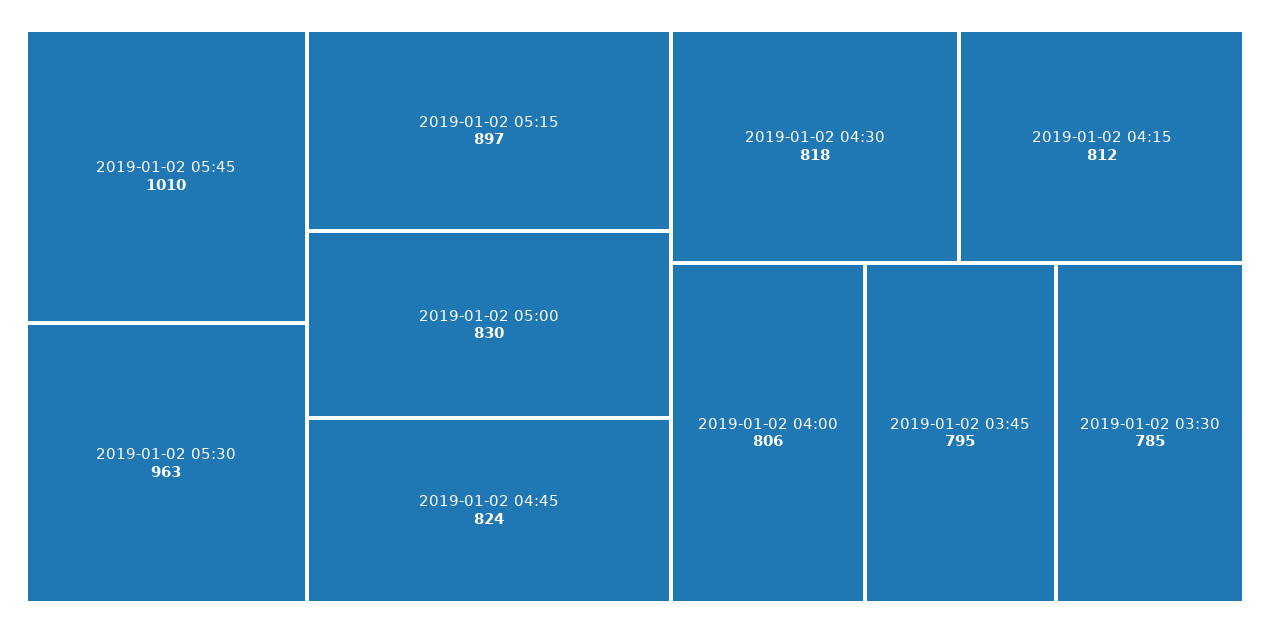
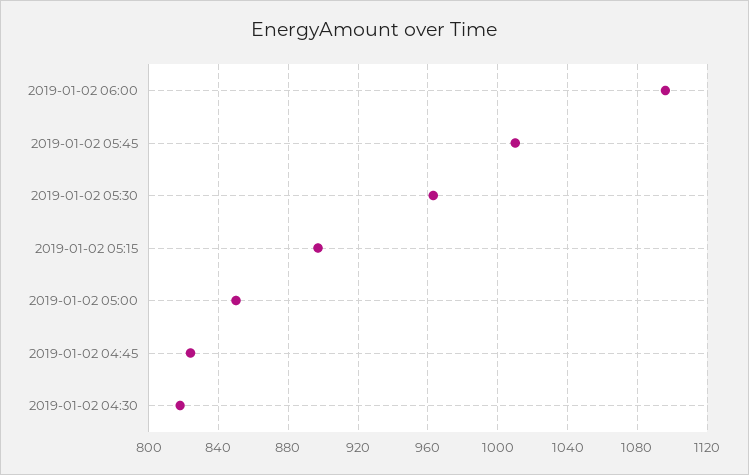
2019-01-02 05:00: 830 -> 850
2019-01-02 04:15: 812 -> none
2019-01-02 04:00: 806 -> none
2019-01-02 03:45: 795 -> none
2019-01-02 03:30: 785 -> none
2019-01-02 06:00: none -> 1095

